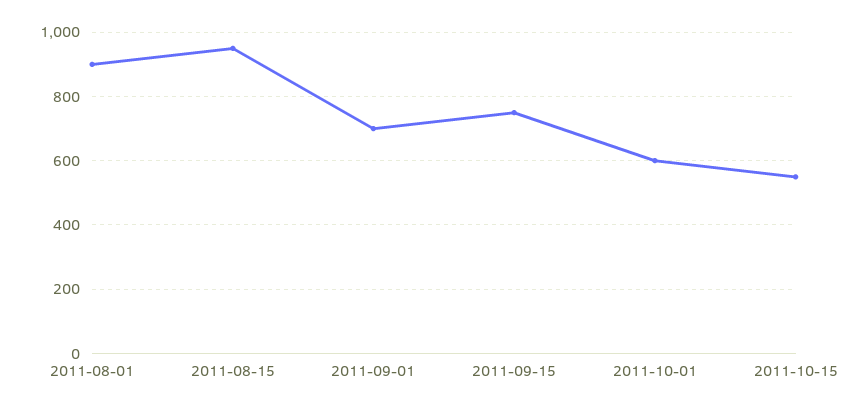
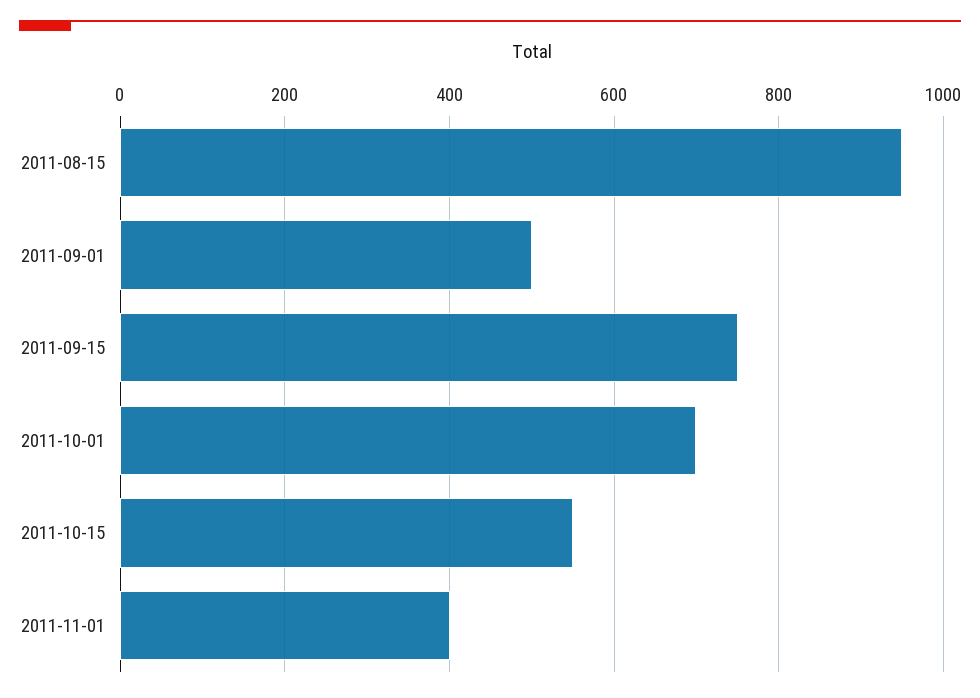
2011-08-01: 900 -> none
2011-09-01: 700 -> 500
2011-10-01: 600 -> 700
2011-11-01: none -> 400

